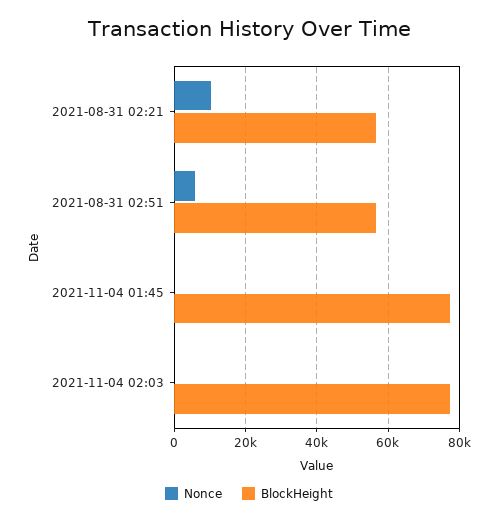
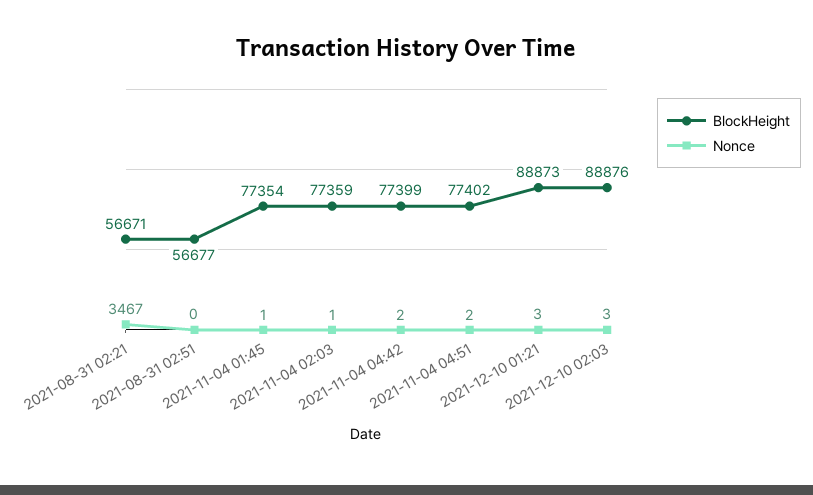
Nonce, 2021-08-31 02:21: 10000 -> 3467
Nonce, 2021-08-31 02:51: 6000 -> 0
BlockHeight, 2021-11-04 04:42: none -> 77399
Nonce, 2021-11-04 04:42: none -> 2
BlockHeight, 2021-11-04 04:51: none -> 77402
Nonce, 2021-11-04 04:51: none -> 2
BlockHeight, 2021-12-10 01:21: none -> 88873
Nonce, 2021-12-10 01:21: none -> 3
BlockHeight, 2021-12-10 02:03: none -> 88876
Nonce, 2021-12-10 02:03: none -> 3

